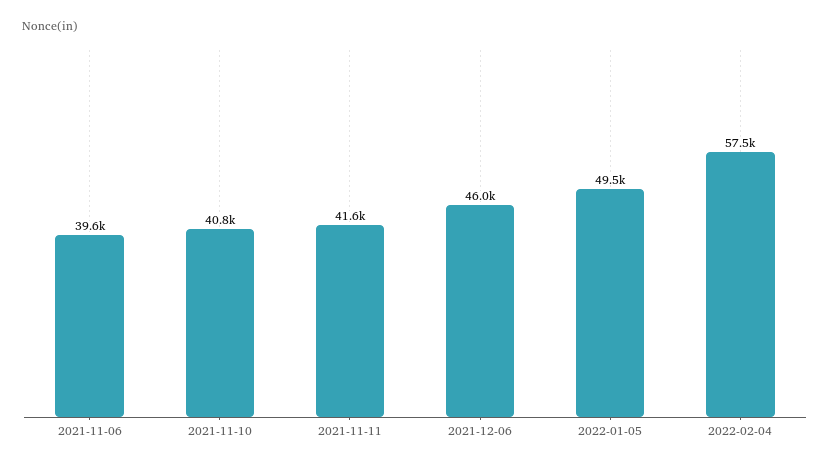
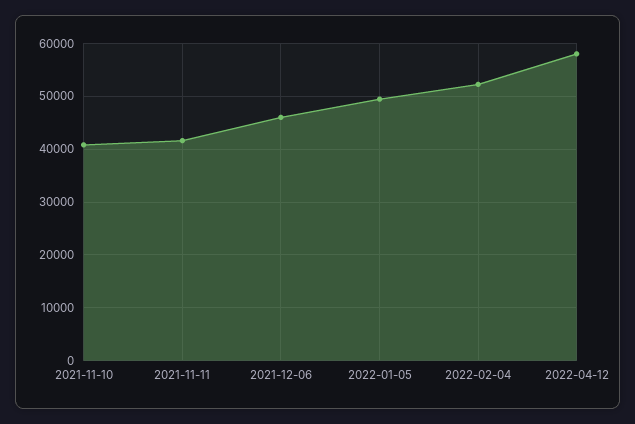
2021-11-06: 39600 -> none
2022-02-04: 57500 -> 52000
2022-04-12: none -> 58000

